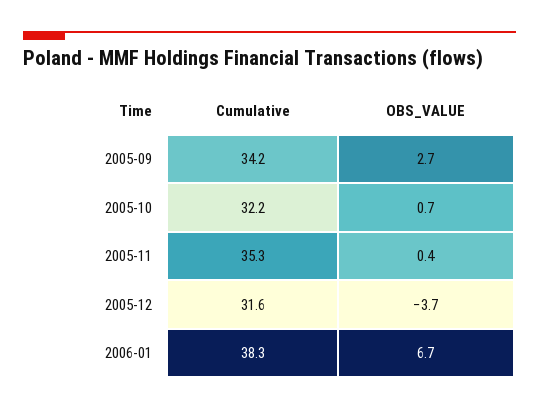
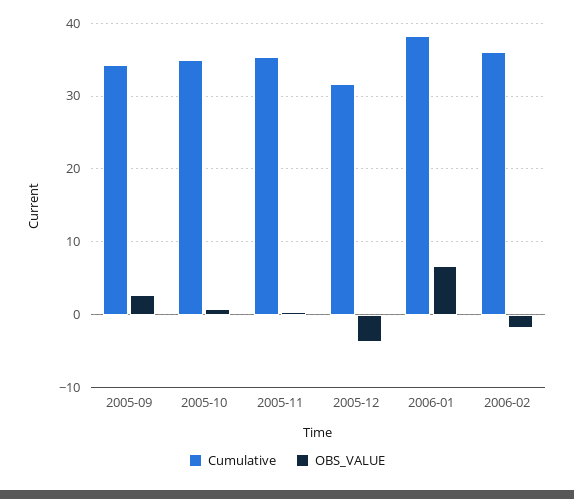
Cumulative, 2005-10: 32.2 -> 35
Cumulative, 2006-02: none -> 36
OBS_VALUE, 2006-02: none -> -2

